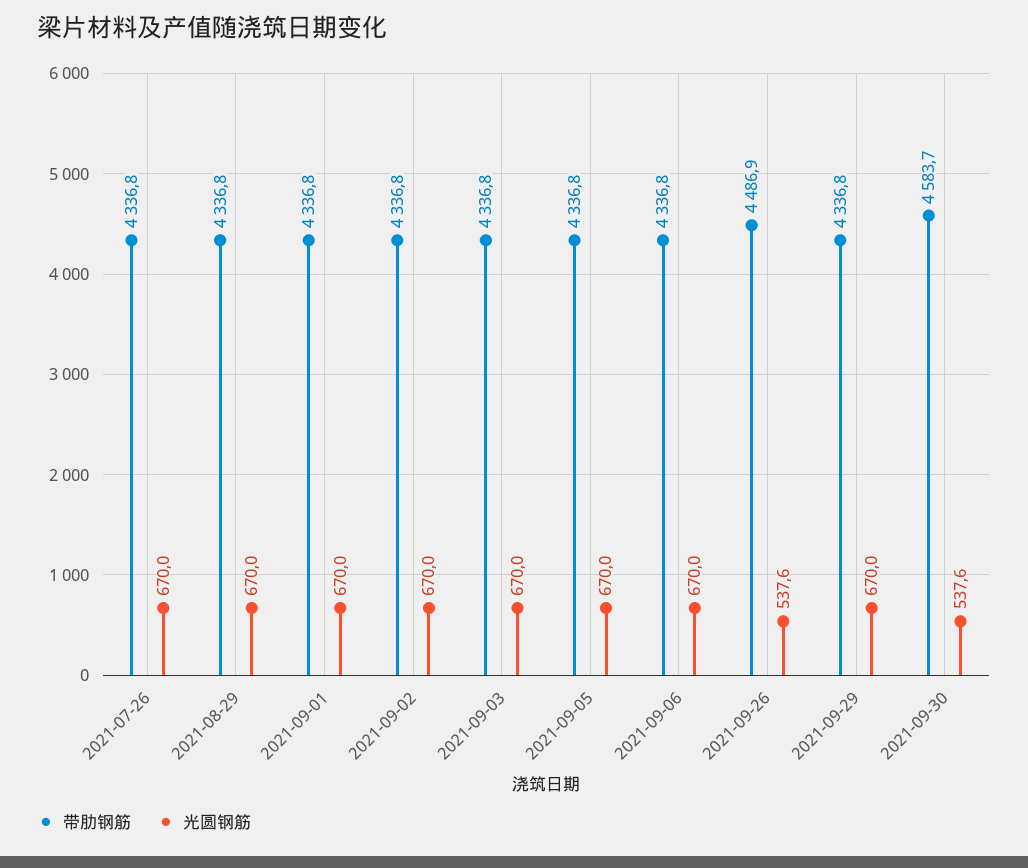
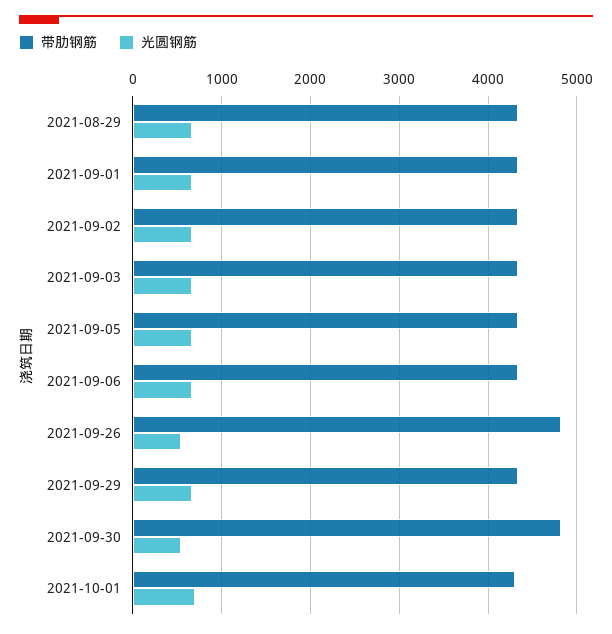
带肋钢筋, 2021-07-26: 4336.8 -> none
光圆钢筋, 2021-07-26: 670 -> none
带肋钢筋, 2021-09-26: 4486.9 -> 4800
带肋钢筋, 2021-09-30: 4583.7 -> 4800
带肋钢筋, 2021-10-01: none -> 4300
光圆钢筋, 2021-10-01: none -> 700

